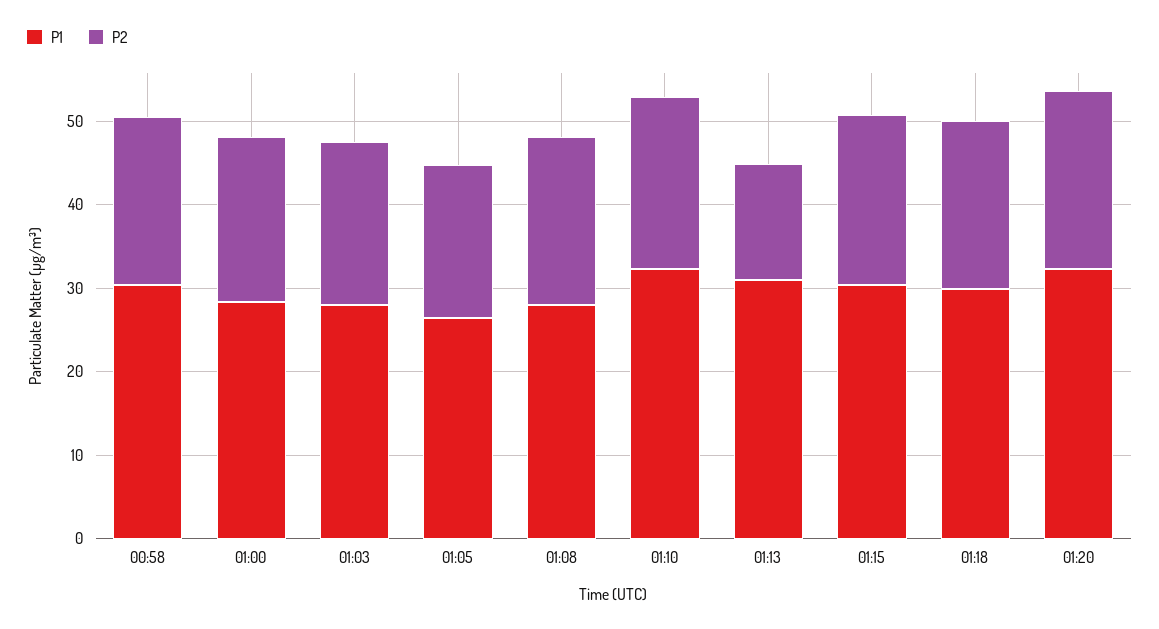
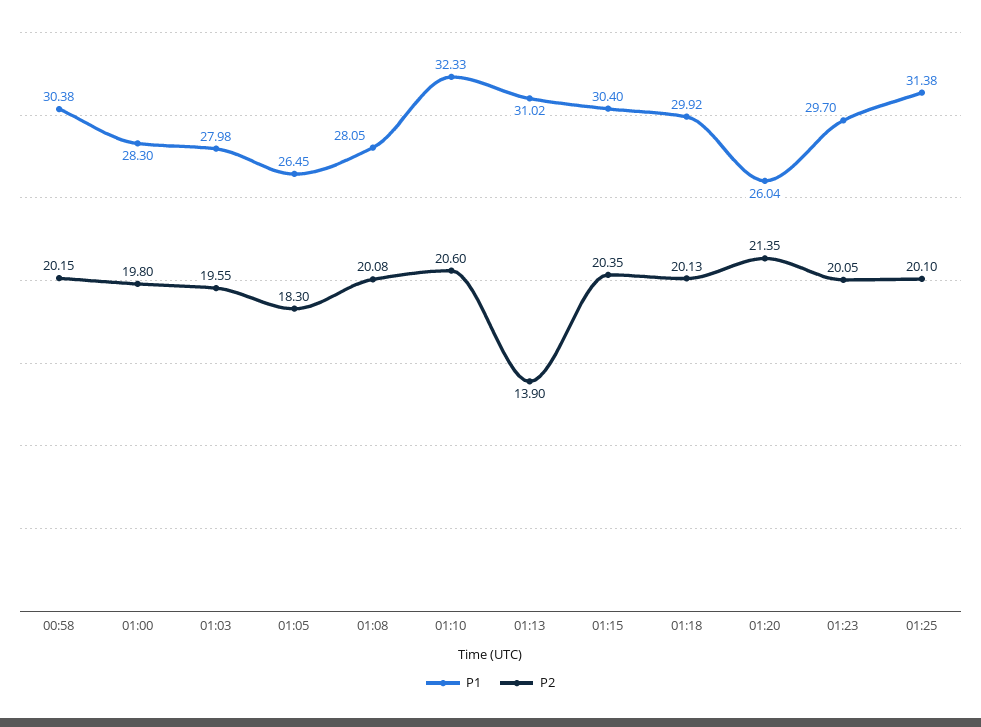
P1, 01:20: 32 -> 26.04
P1, 01:23: none -> 29.7
P2, 01:23: none -> 20.05
P1, 01:25: none -> 31.38
P2, 01:25: none -> 20.1

